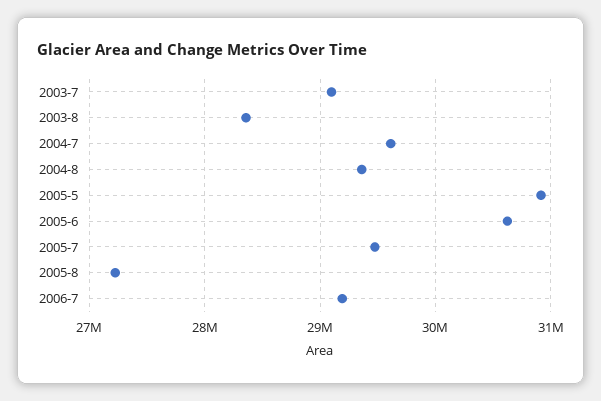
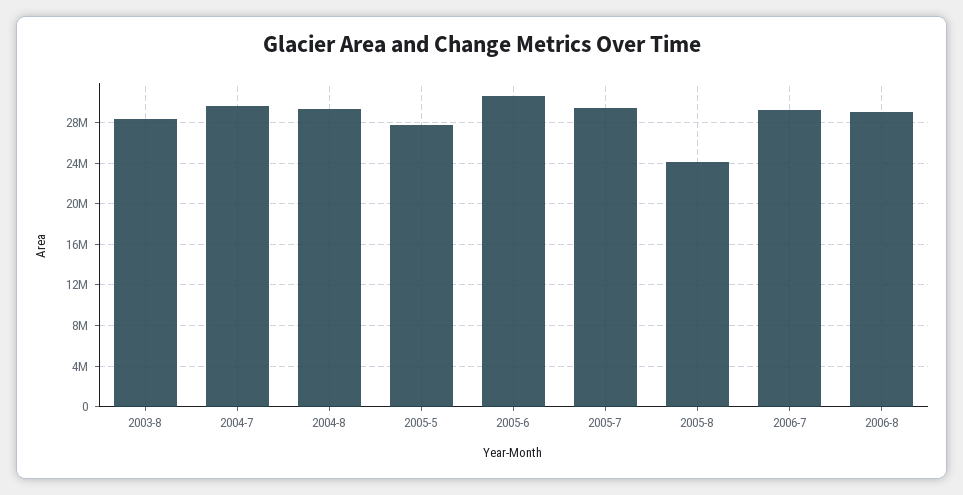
2003-7: 29100000 -> none
2005-5: 30900000 -> 28000000
2005-8: 27200000 -> 24000000
2006-8: none -> 29000000

